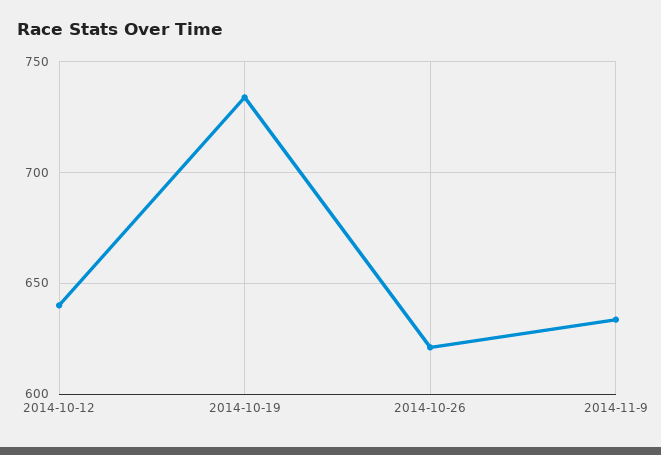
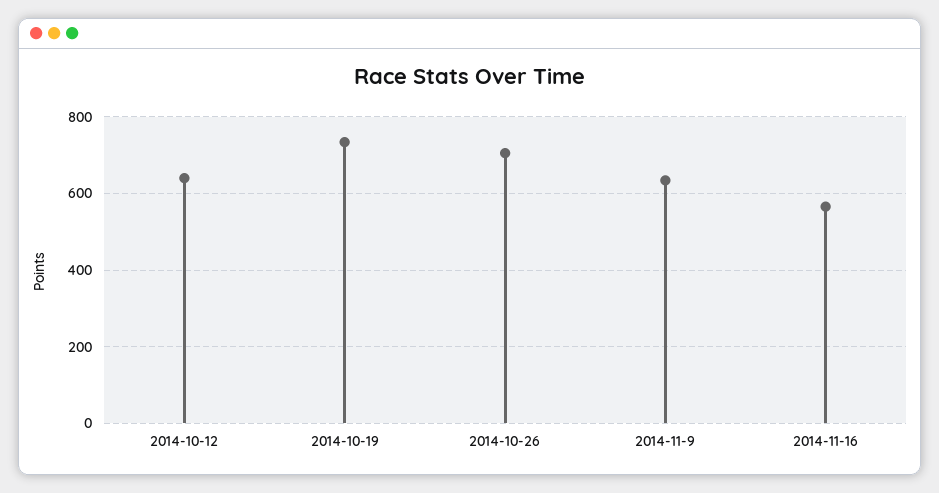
2014-10-26: 620 -> 700
2014-11-16: none -> 560

